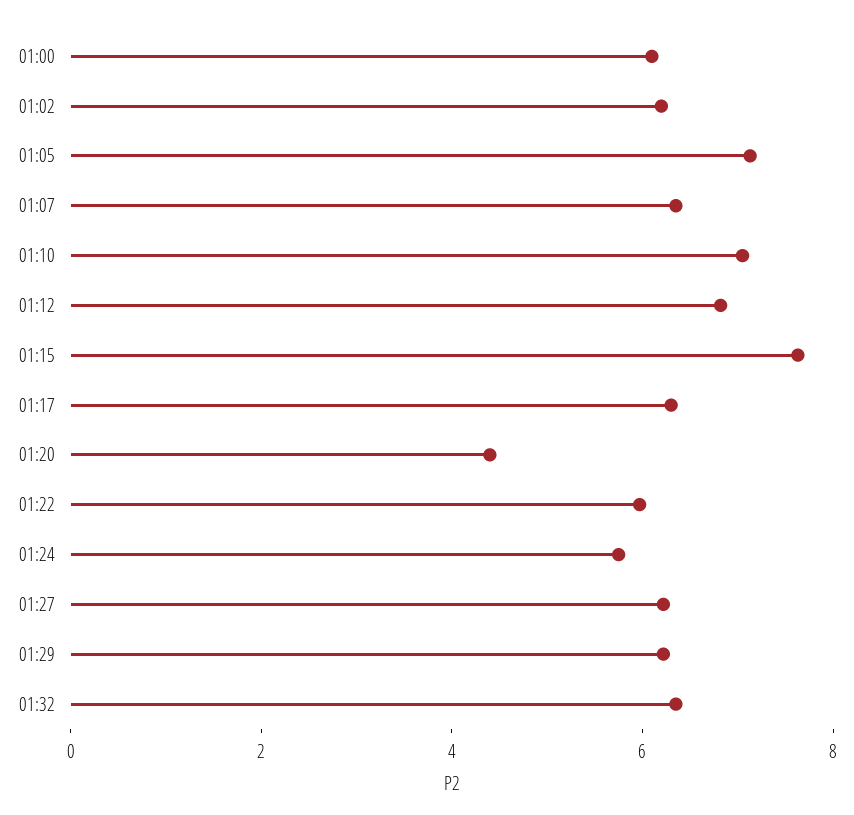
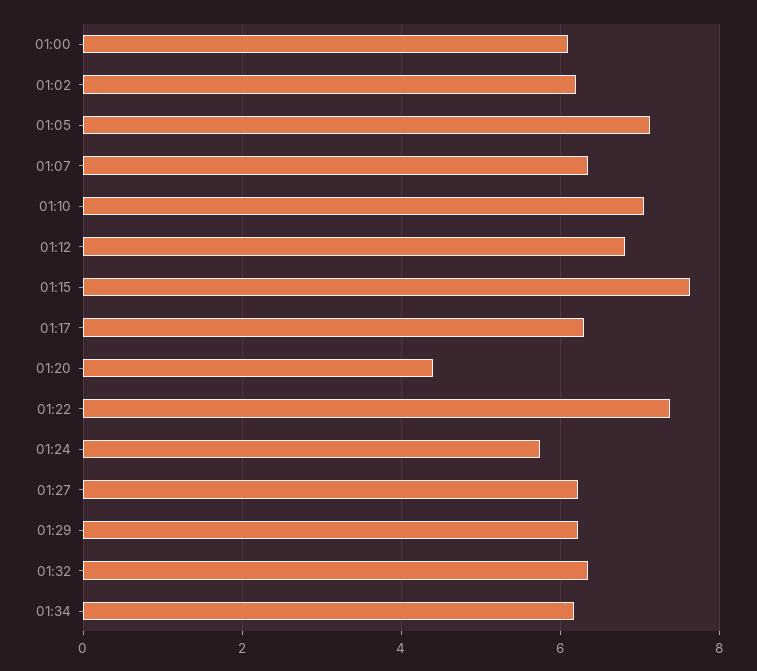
01:22: 6 -> 7.4
01:34: none -> 6.2

